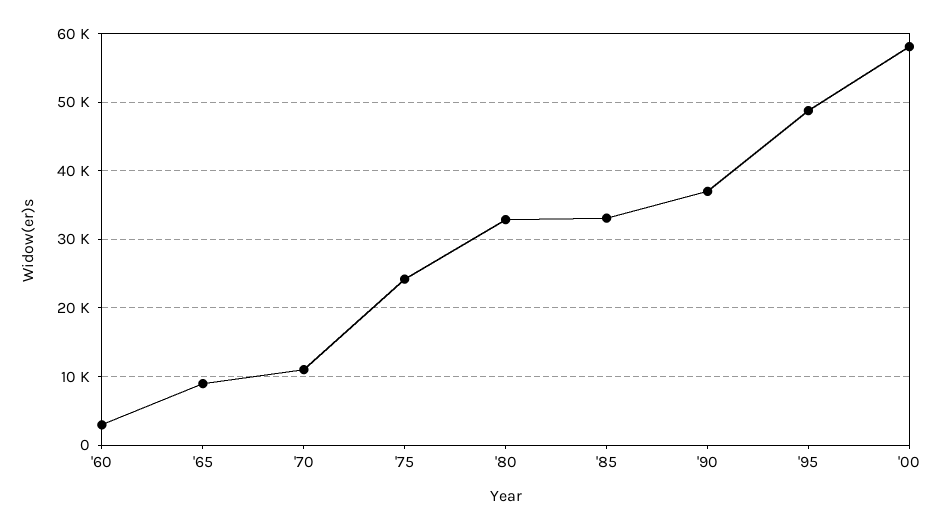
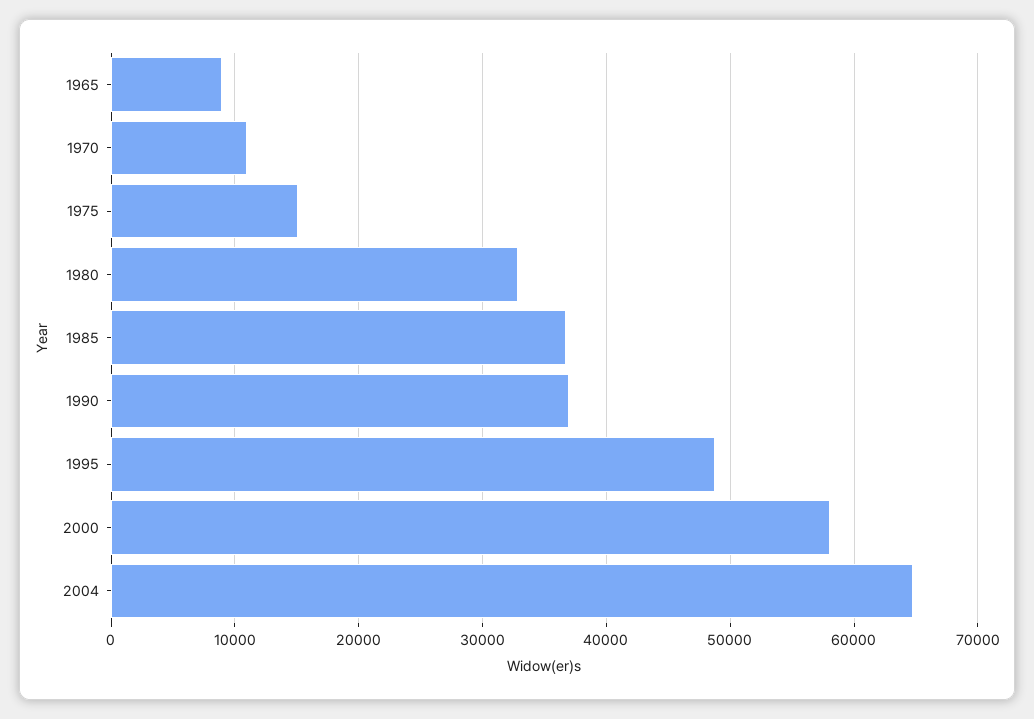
'60: 3000 -> none
'75: 24000 -> 15000
'85: 33000 -> 37000
2004: none -> 65000

